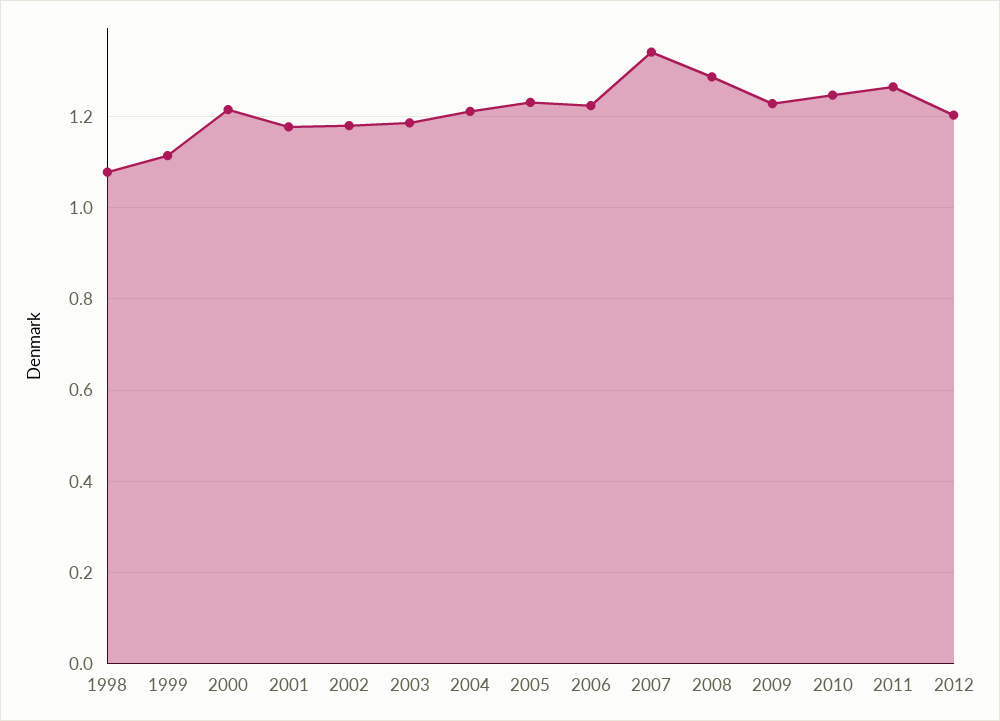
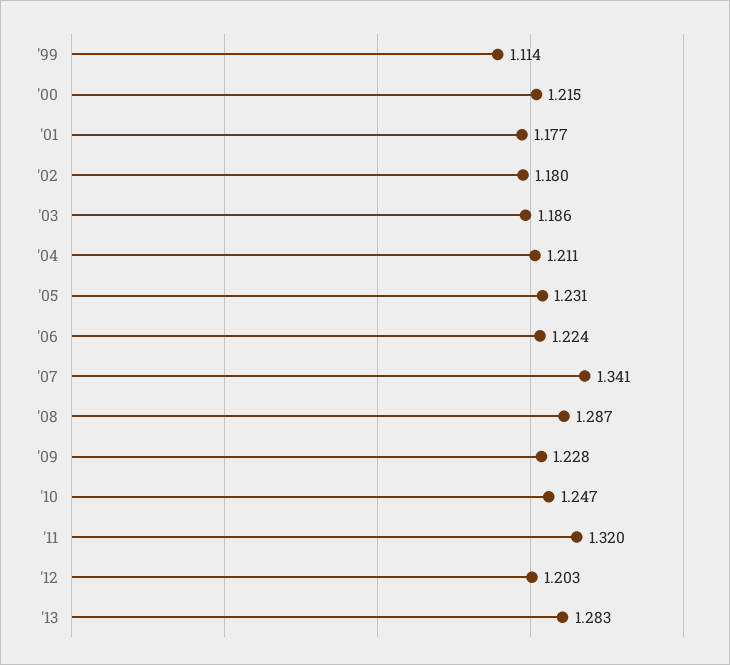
1998: 1.08 -> none
2011: 1.26 -> 1.32
'13: none -> 1.283

